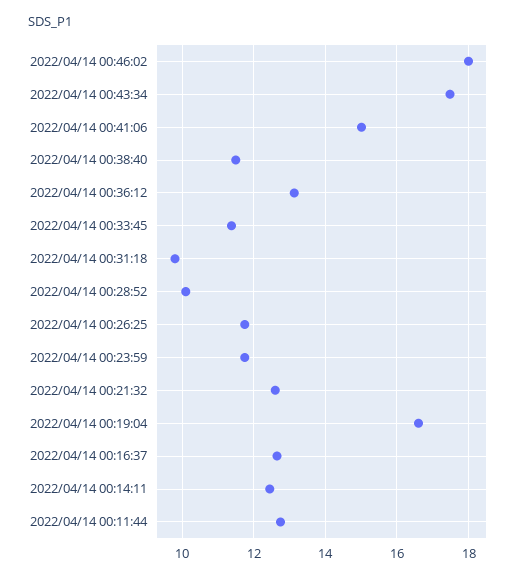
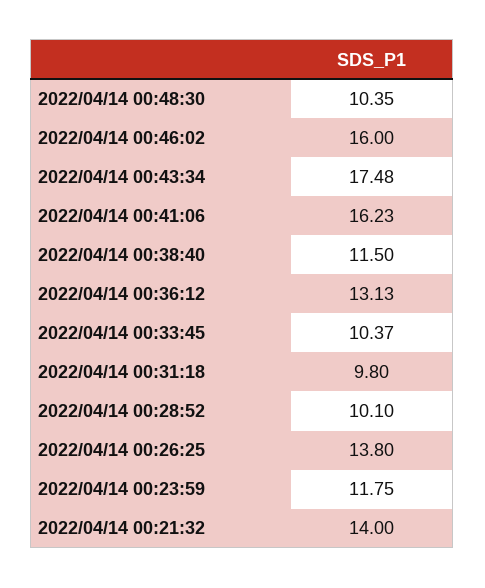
2022/04/14 00:46:02: 18 -> 16
2022/04/14 00:41:06: 15 -> 16.23
2022/04/14 00:33:45: 11.4 -> 10.37
2022/04/14 00:26:25: 11.8 -> 13.8
2022/04/14 00:21:32: 12.6 -> 14
2022/04/14 00:19:04: 16.6 -> none
2022/04/14 00:16:37: 12.6 -> none
2022/04/14 00:14:11: 12.4 -> none
2022/04/14 00:11:44: 12.8 -> none
2022/04/14 00:48:30: none -> 10.35

